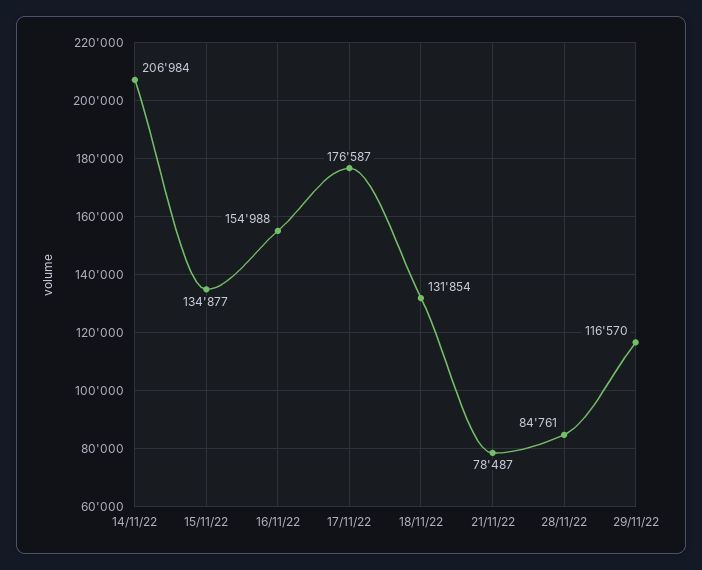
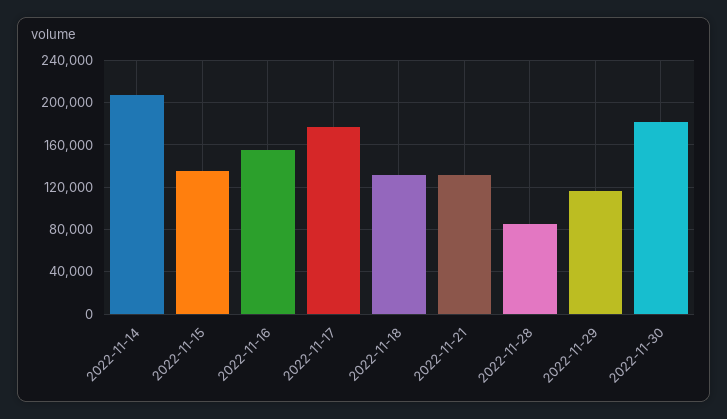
21/11/22: 78487 -> 130000
2022-11-30: none -> 180000

